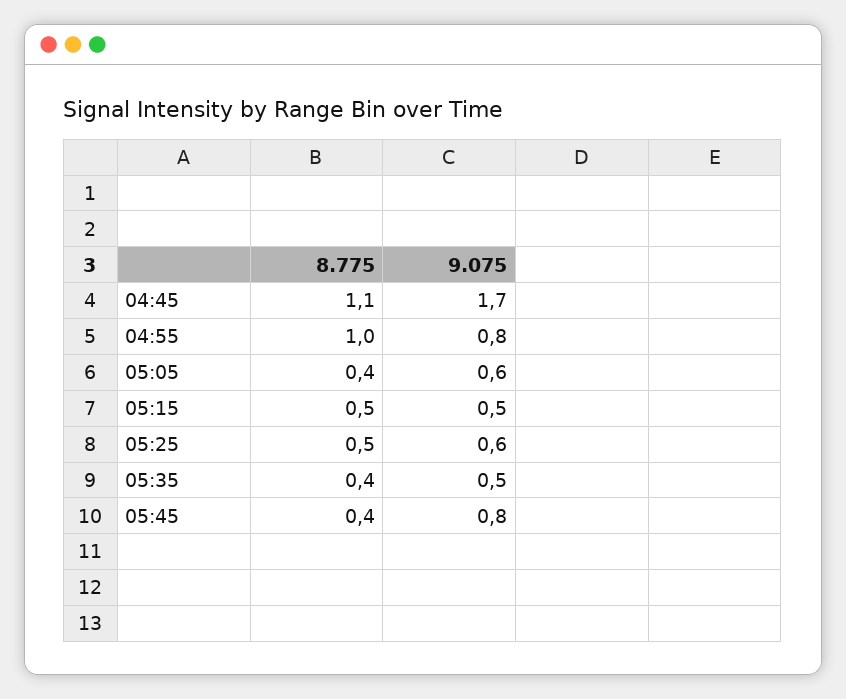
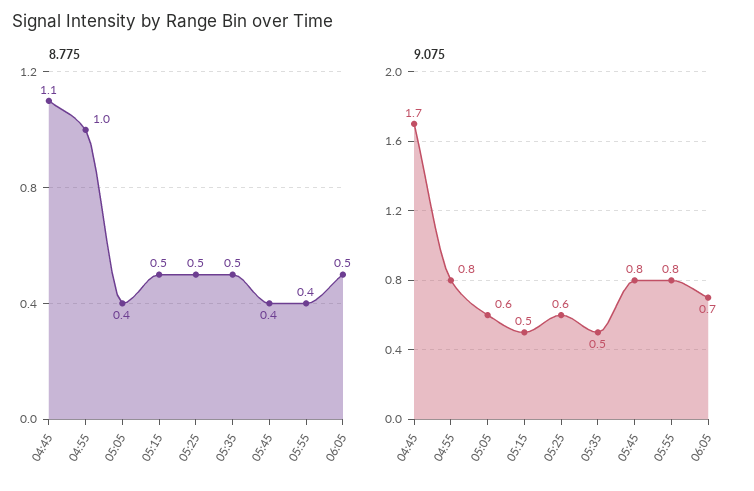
8.775, 05:35: 0.4 -> 0.5
8.775, 05:55: none -> 0.4
8.775, 06:05: none -> 0.5
9.075, 05:55: none -> 0.8
9.075, 06:05: none -> 0.7

